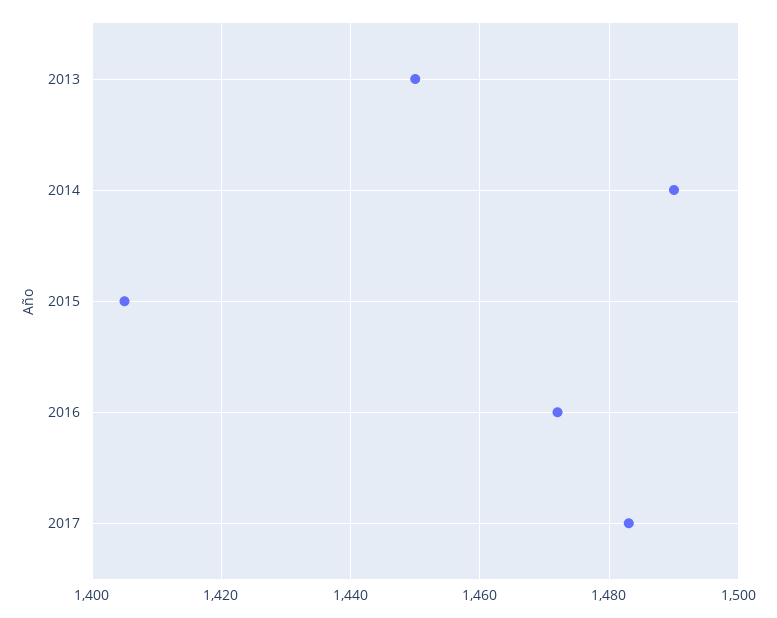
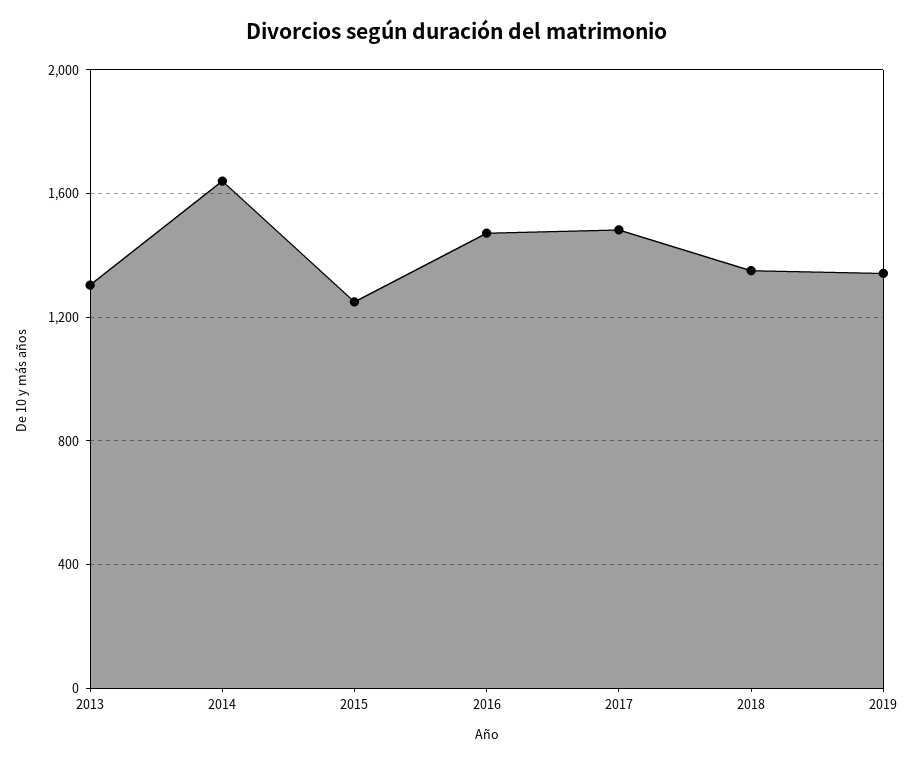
2013: 1450 -> 1300
2014: 1490 -> 1650
2015: 1405 -> 1250
2018: none -> 1350
2019: none -> 1350

